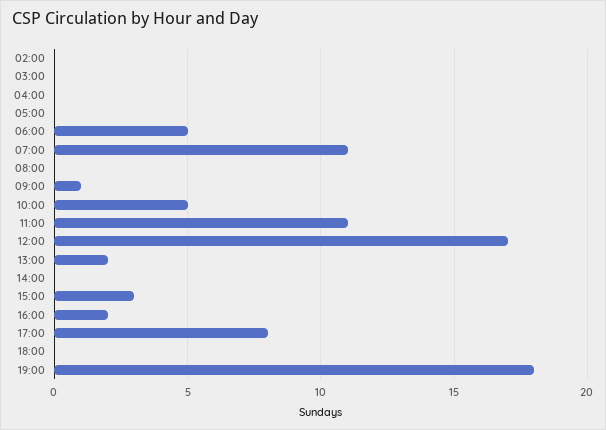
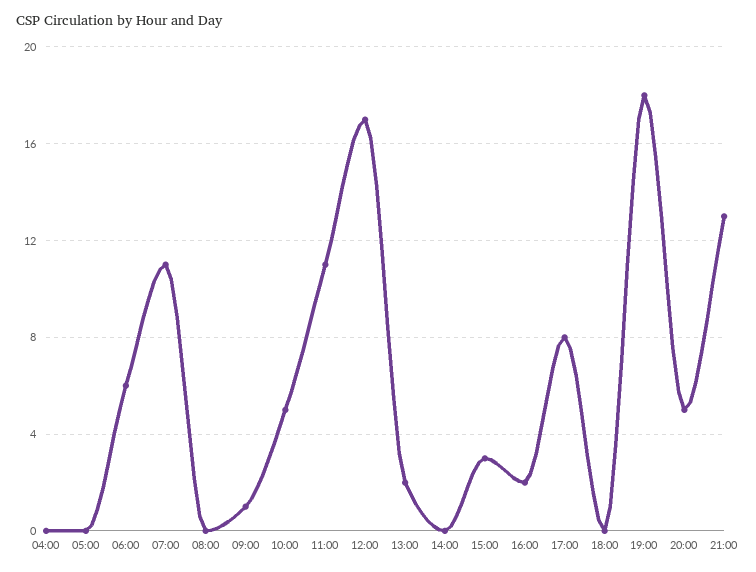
02:00: 0 -> none
03:00: 0 -> none
06:00: 5 -> 6
20:00: none -> 5
21:00: none -> 13

